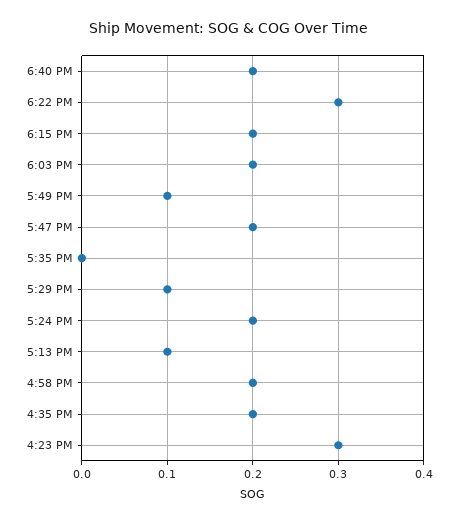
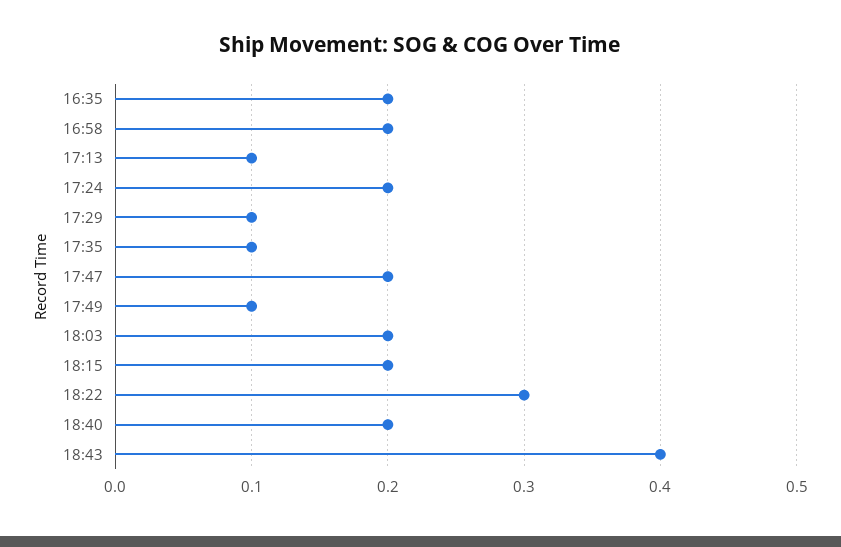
5:35 PM: 0 -> 0.1
4:23 PM: 0.3 -> none
18:43: none -> 0.4

